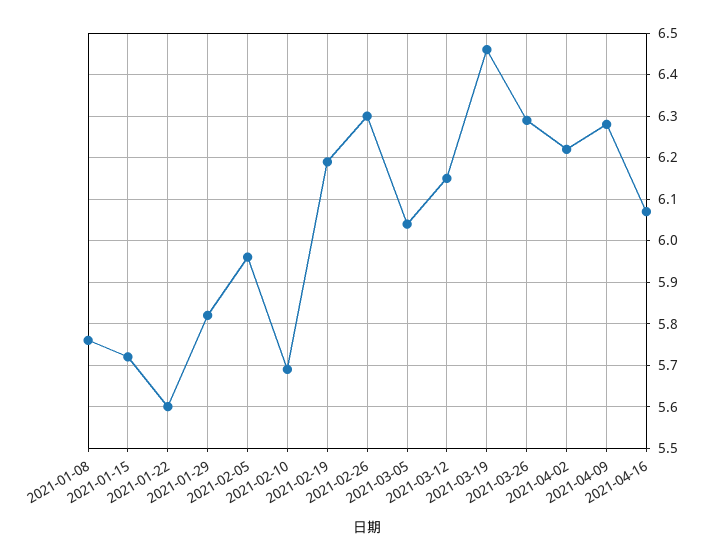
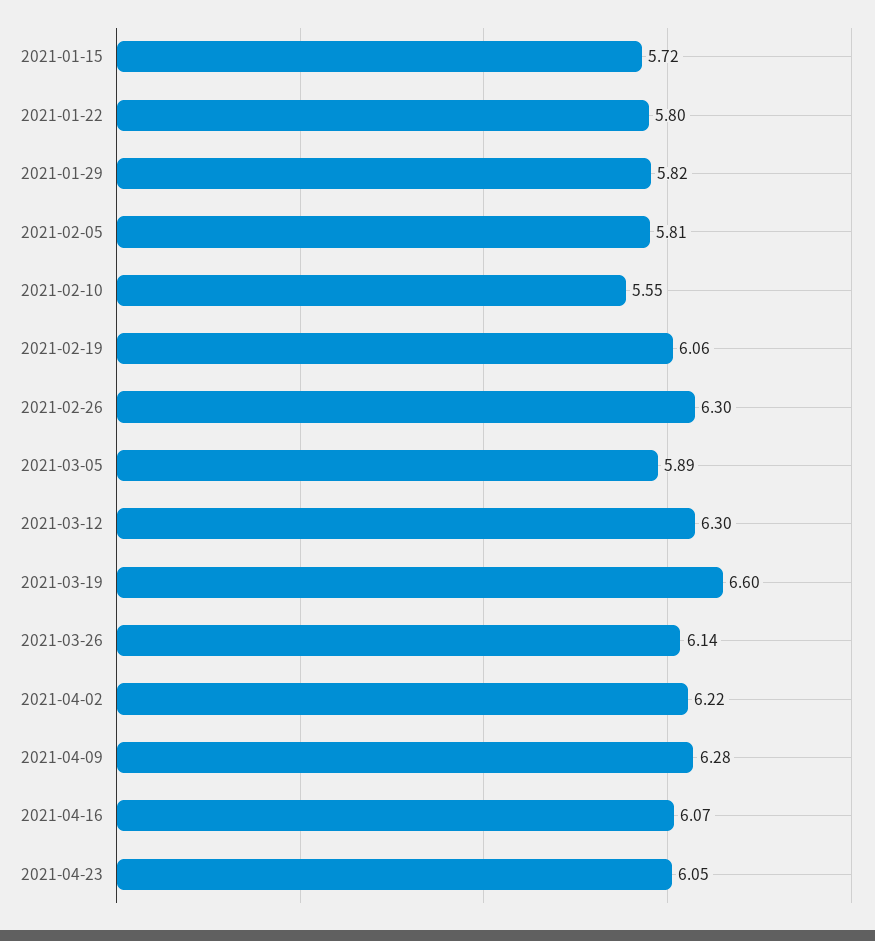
2021-01-08: 5.75 -> none
2021-01-22: 5.6 -> 5.8
2021-02-05: 5.95 -> 5.81
2021-02-10: 5.7 -> 5.55
2021-02-19: 6.2 -> 6.06
2021-03-05: 6.05 -> 5.89
2021-03-12: 6.15 -> 6.3
2021-03-19: 6.45 -> 6.6
2021-03-26: 6.3 -> 6.14
2021-04-23: none -> 6.05

